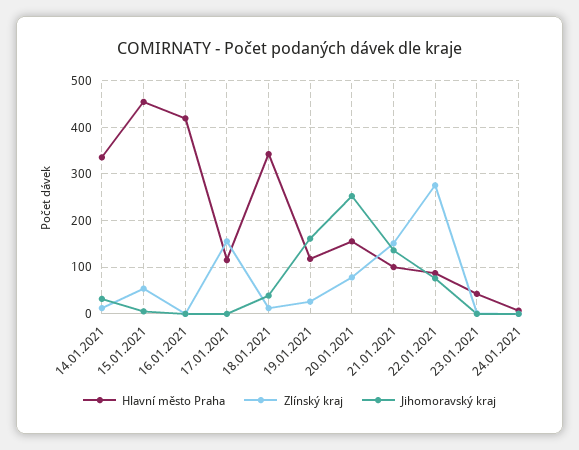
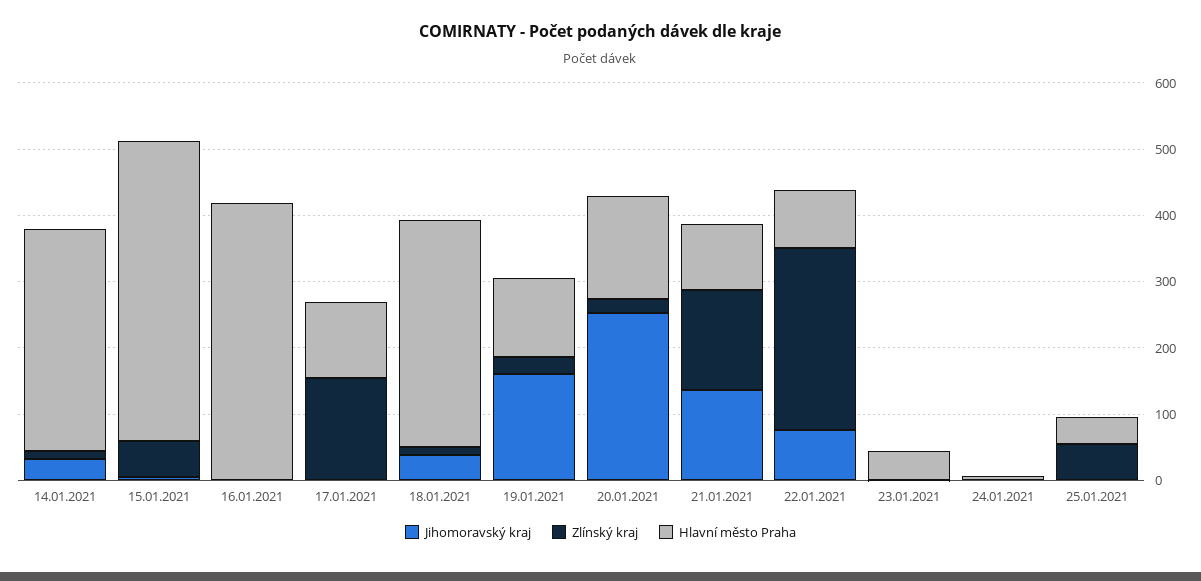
Zlínský kraj, 20.01.2021: 80 -> 20
Jihomoravský kraj, 25.01.2021: none -> 0
Zlínský kraj, 25.01.2021: none -> 60
Hlavní město Praha, 25.01.2021: none -> 40

